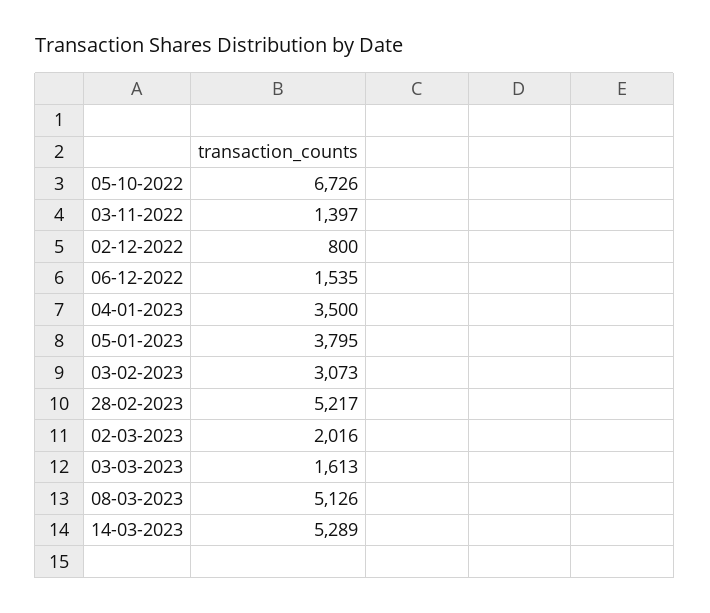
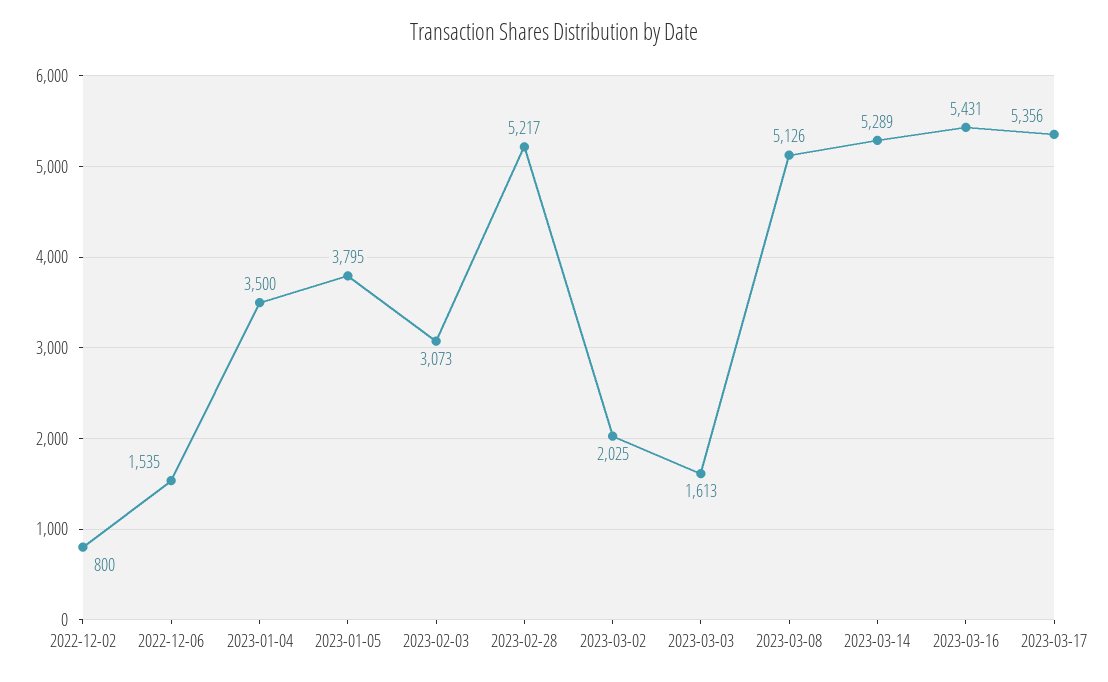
05-10-2022: 6726 -> none
03-11-2022: 1397 -> none
02-03-2023: 2016 -> 2025
2023-03-16: none -> 5431
2023-03-17: none -> 5356

